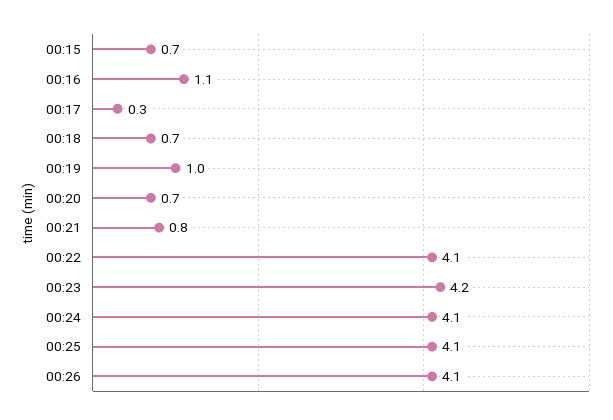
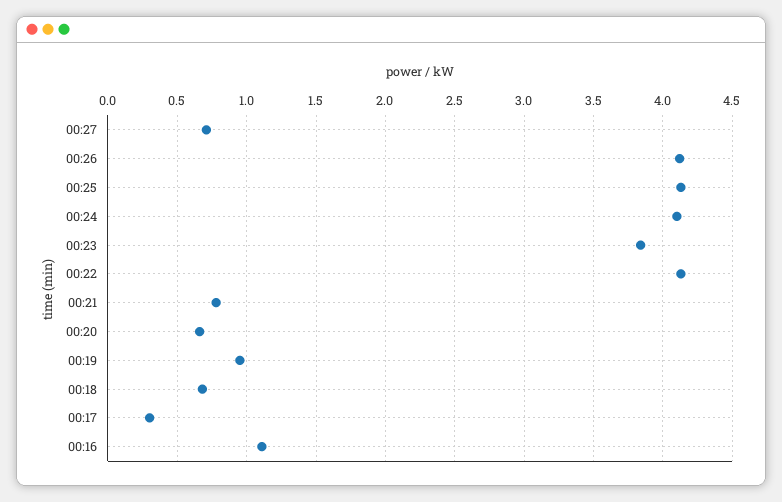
00:15: 0.7 -> none
00:23: 4.2 -> 3.85
00:27: none -> 0.7

